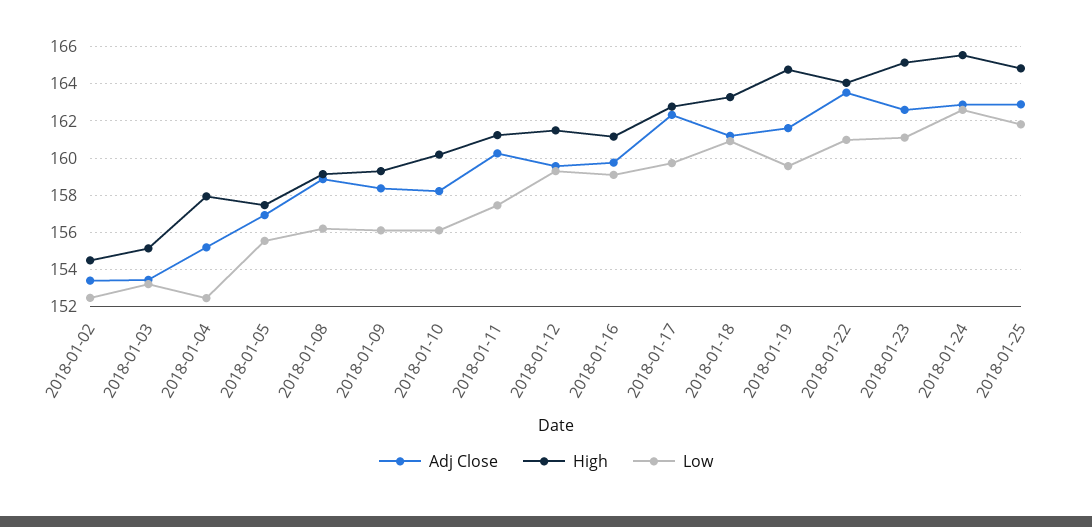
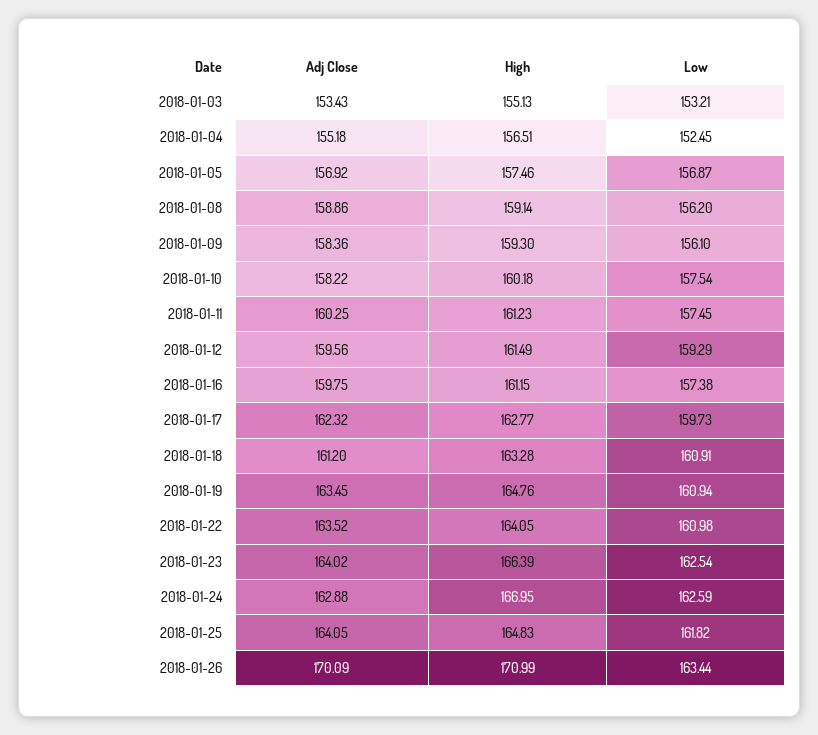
Adj Close, 2018-01-02: 153.5 -> none
High, 2018-01-02: 154.5 -> none
Low, 2018-01-02: 152.5 -> none
High, 2018-01-04: 158 -> 156.51
Low, 2018-01-05: 155.5 -> 156.87
Low, 2018-01-10: 156 -> 157.54
Low, 2018-01-16: 159 -> 157.38
Adj Close, 2018-01-19: 161.5 -> 163.45
Low, 2018-01-19: 159.5 -> 160.94
Adj Close, 2018-01-23: 162.5 -> 164.02
High, 2018-01-23: 165 -> 166.39
Low, 2018-01-23: 161 -> 162.54
High, 2018-01-24: 165.5 -> 166.95
Adj Close, 2018-01-25: 163 -> 164.05
Adj Close, 2018-01-26: none -> 170.09
High, 2018-01-26: none -> 170.99
Low, 2018-01-26: none -> 163.44

